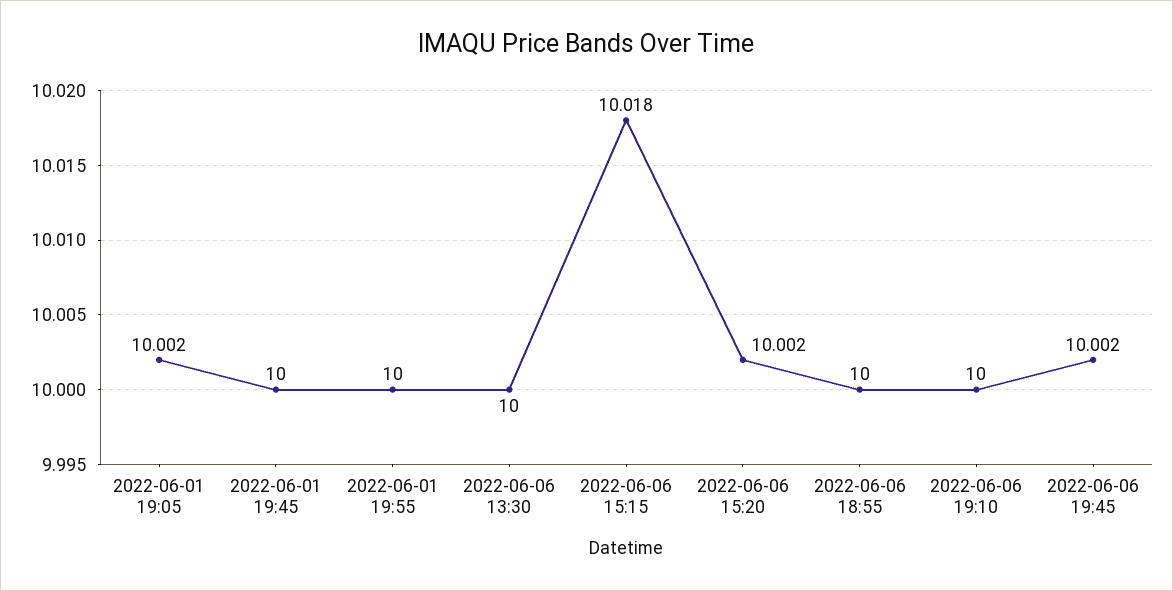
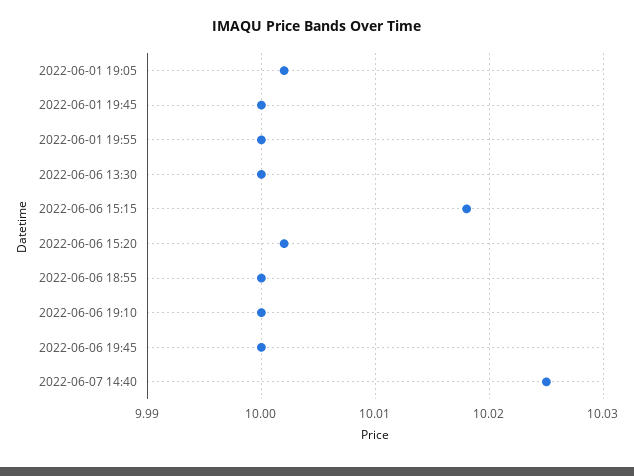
2022-06-06 19:45: 10.002 -> 10
2022-06-07 14:40: none -> 10.025

